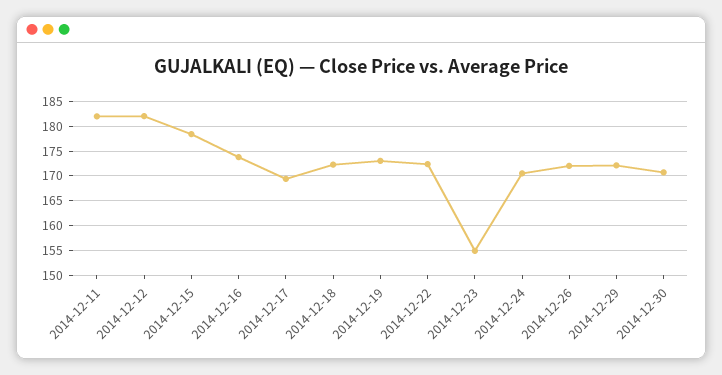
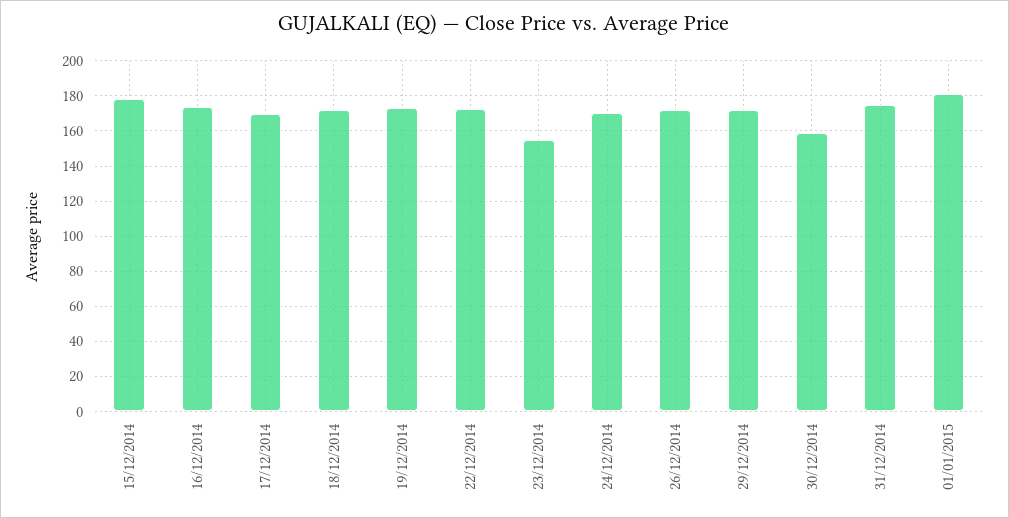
2014-12-11: 182.5 -> none
2014-12-12: 182.5 -> none
2014-12-30: 170 -> 160
31/12/2014: none -> 175
01/01/2015: none -> 180

